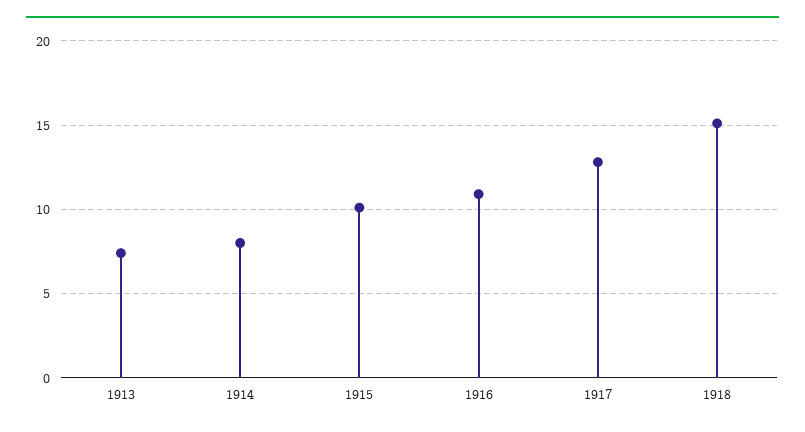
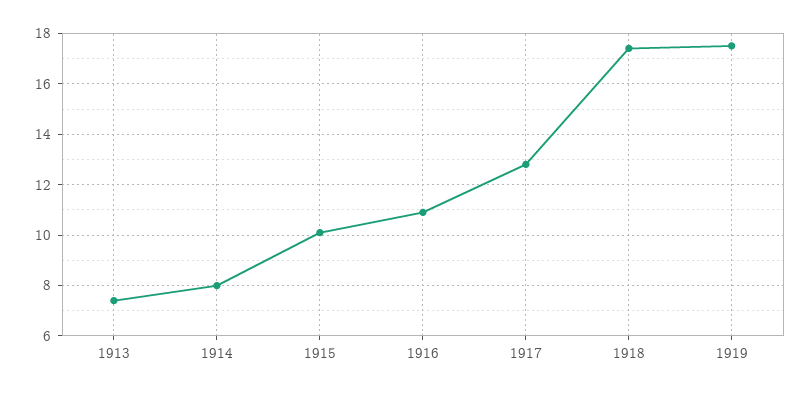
1918: 15 -> 17.5
1919: none -> 17.5

